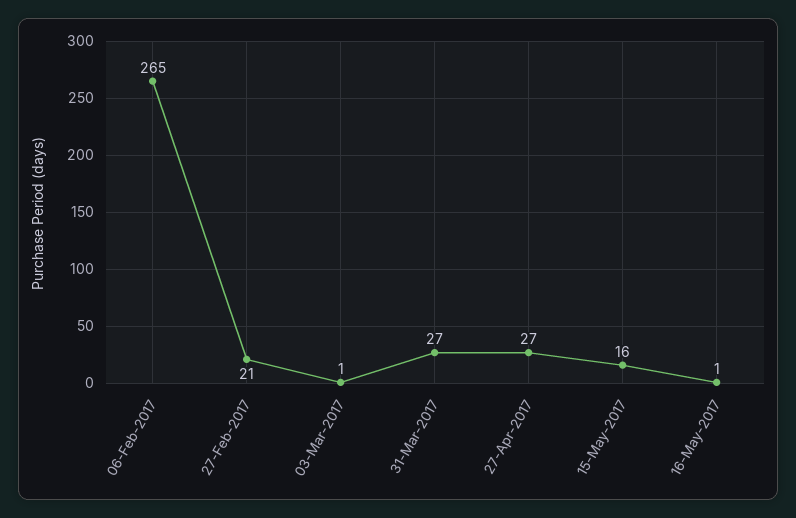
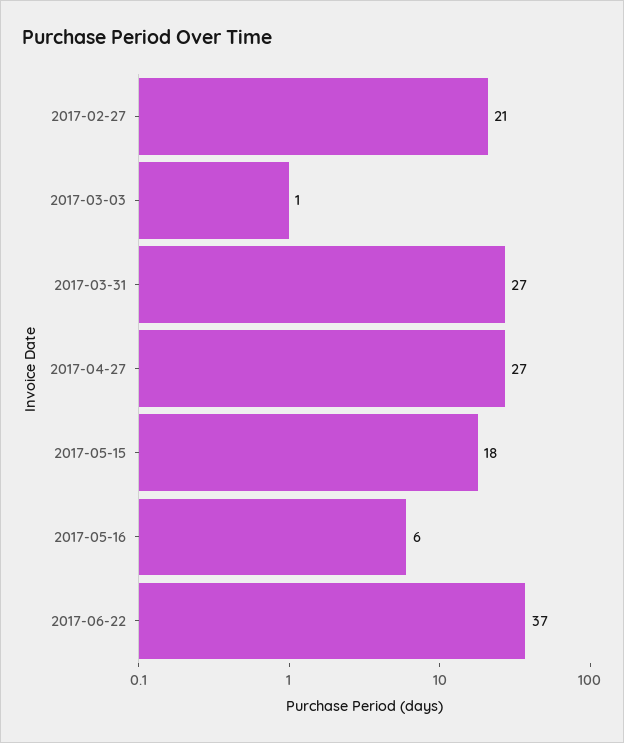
06-Feb-2017: 265 -> none
15-May-2017: 16 -> 18
16-May-2017: 1 -> 6
2017-06-22: none -> 37

